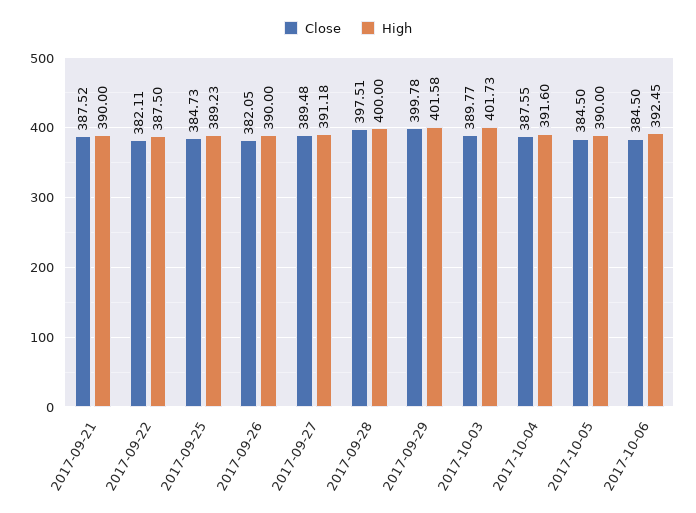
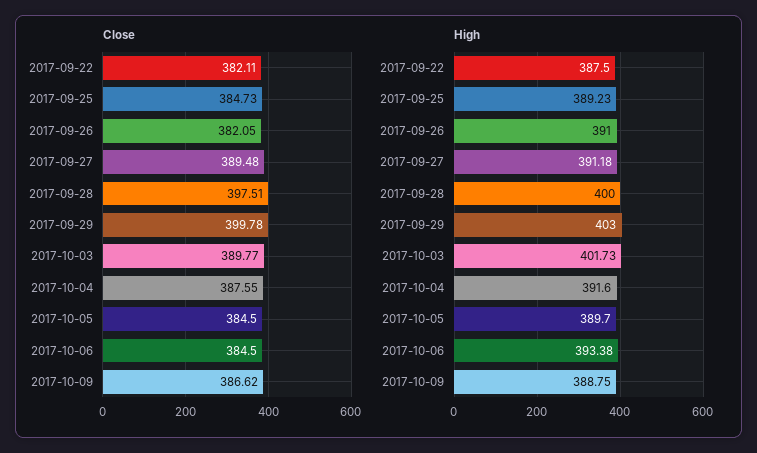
Close, 2017-09-21: 387.52 -> none
High, 2017-09-21: 390 -> none
High, 2017-09-26: 390 -> 391
High, 2017-09-29: 401.58 -> 403
High, 2017-10-05: 390 -> 389.7
High, 2017-10-06: 392.45 -> 393.38
Close, 2017-10-09: none -> 386.62
High, 2017-10-09: none -> 388.75

